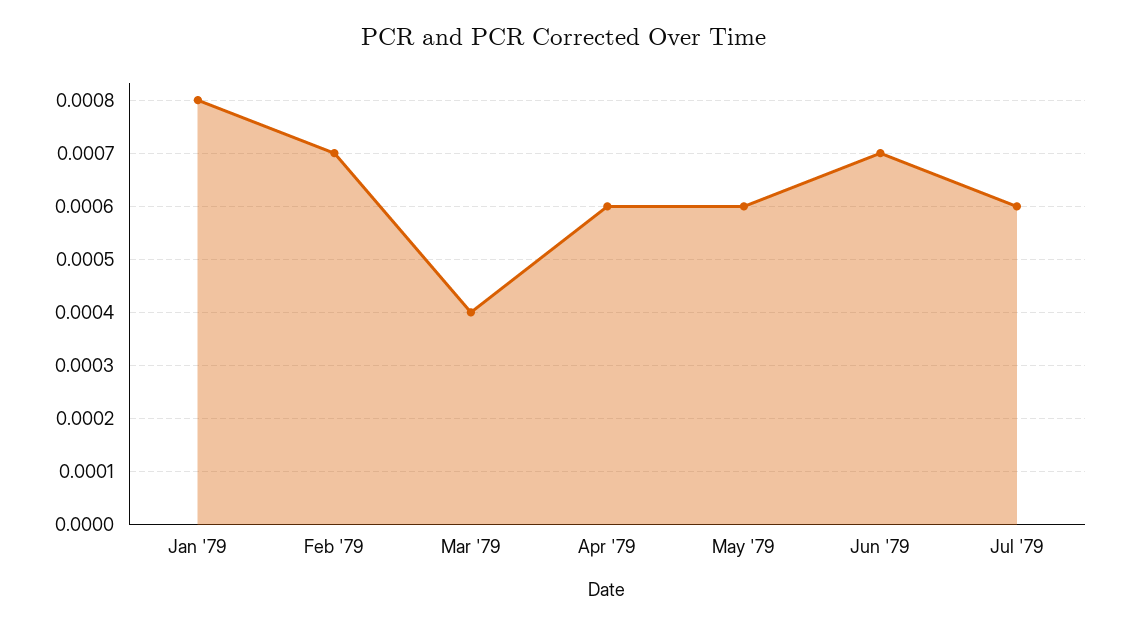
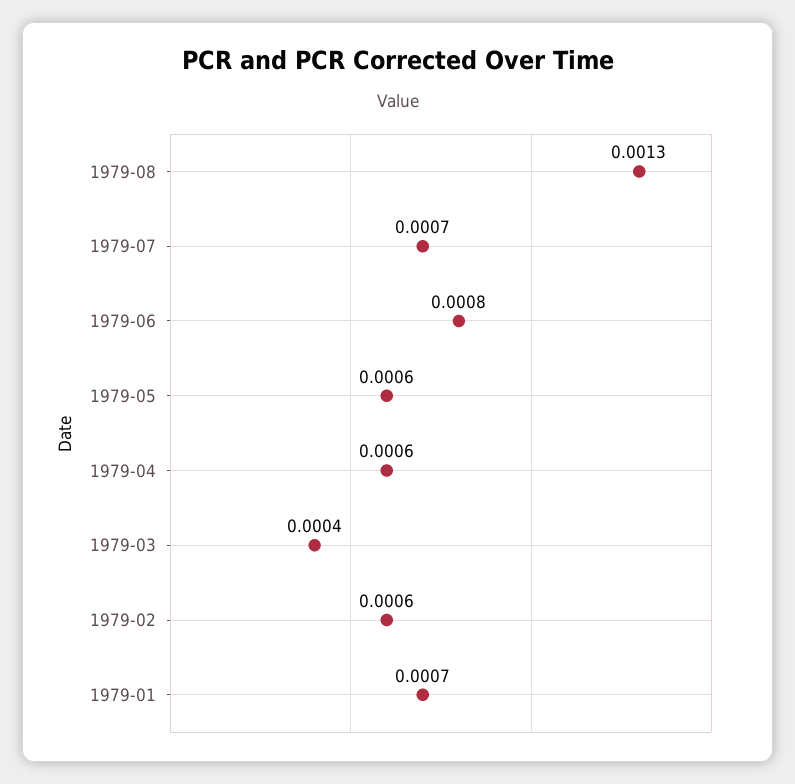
Jan '79: 0.0008 -> 0.0007
Feb '79: 0.0007 -> 0.0006
Jun '79: 0.0007 -> 0.0008
Jul '79: 0.0006 -> 0.0007
1979-08: none -> 0.0013

